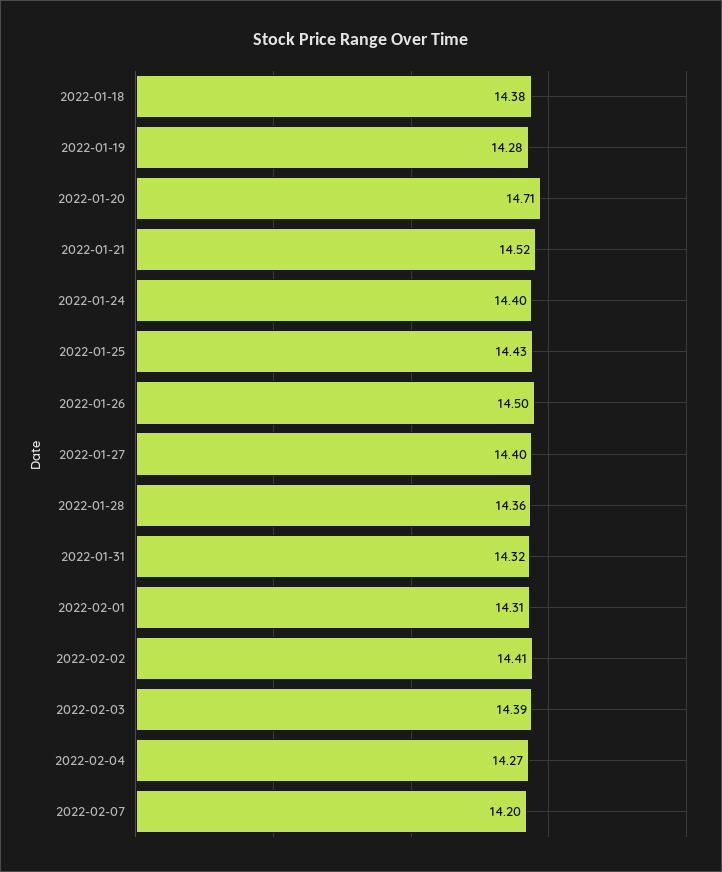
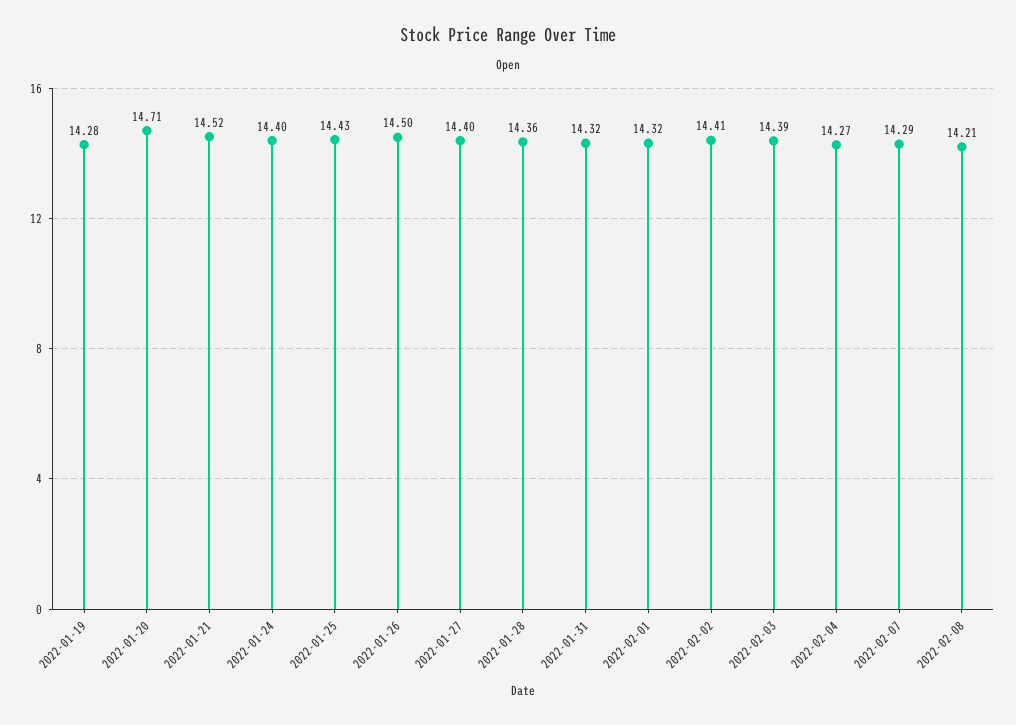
2022-01-18: 14.38 -> none
2022-02-01: 14.31 -> 14.32
2022-02-07: 14.2 -> 14.29
2022-02-08: none -> 14.21

